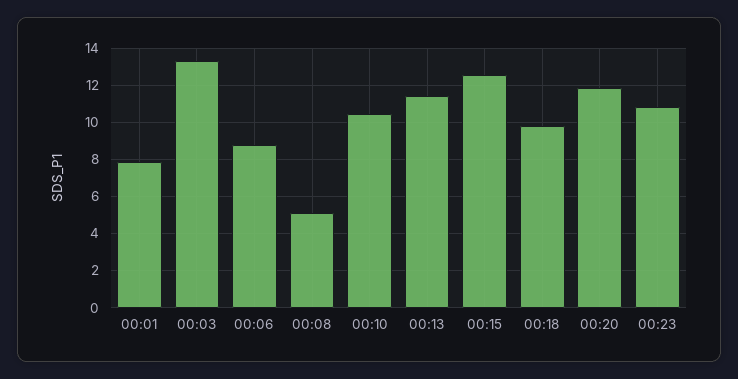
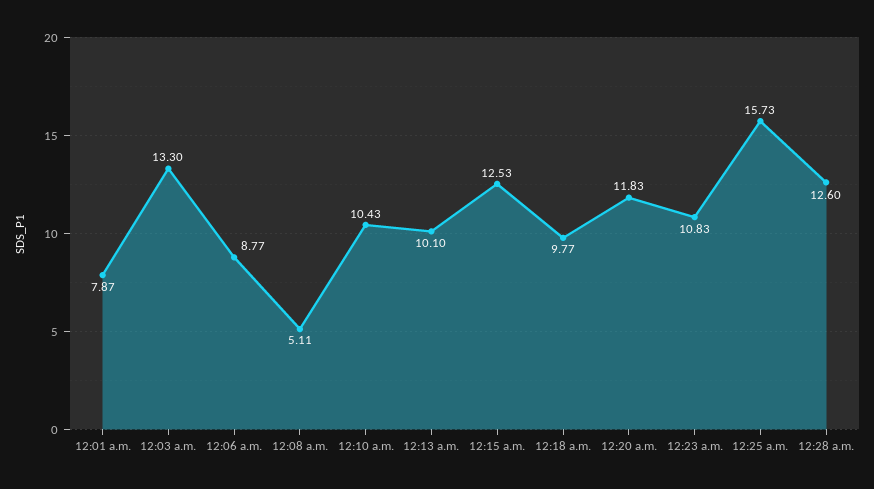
00:13: 11.5 -> 10.1
12:25 a.m.: none -> 15.73
12:28 a.m.: none -> 12.6

